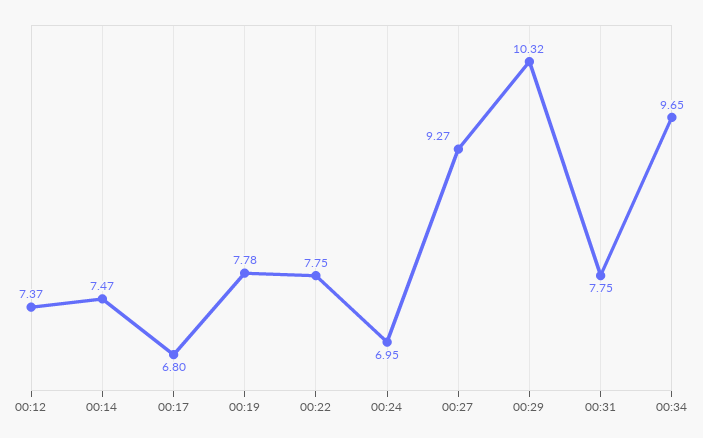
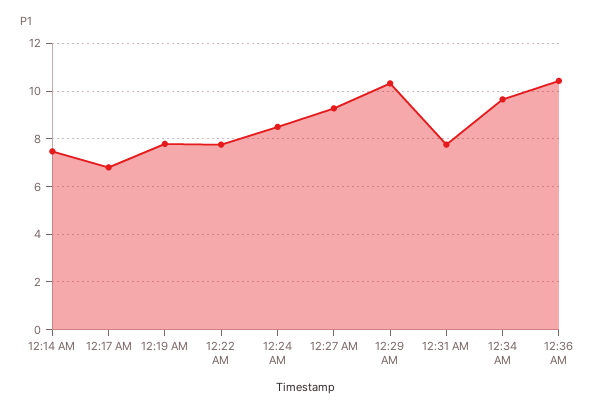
00:12: 7.37 -> none
00:24: 6.95 -> 8.5
12:36 AM: none -> 10.5

